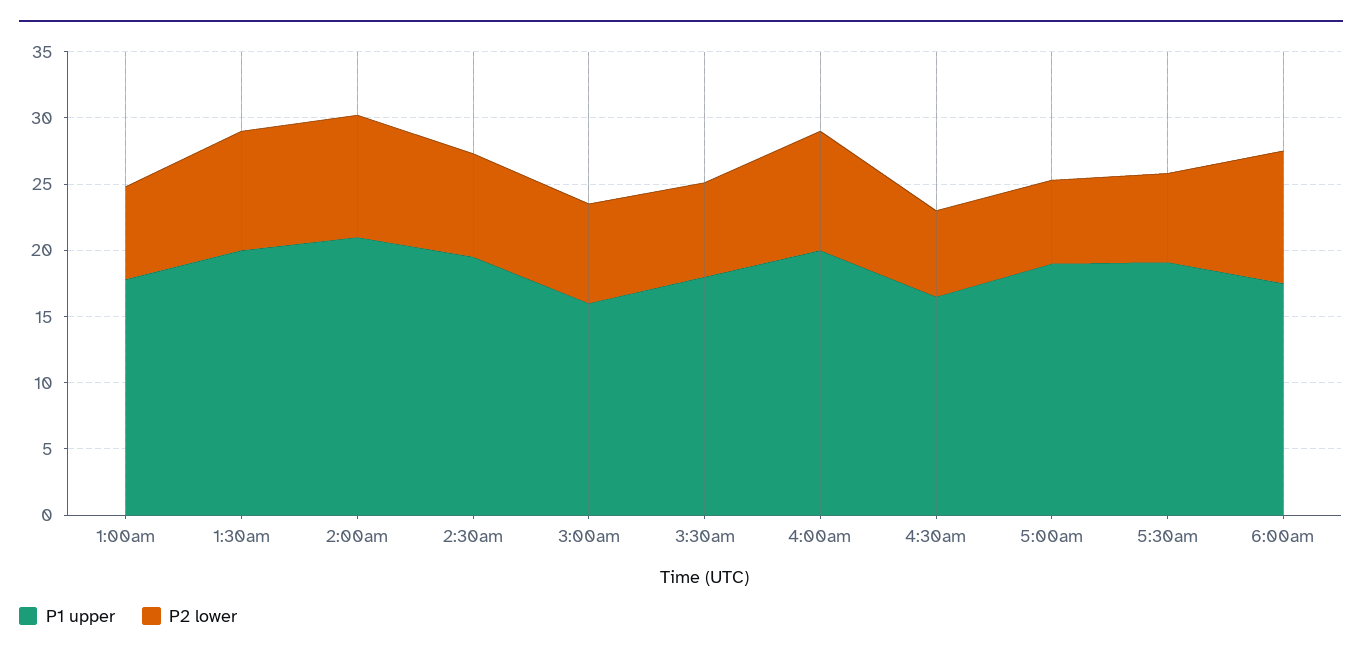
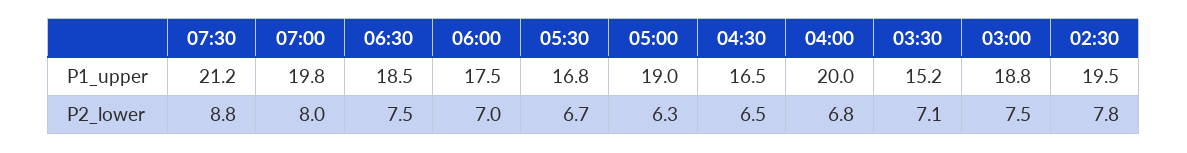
P1 upper, 1:00am: 18 -> none
P2 lower, 1:00am: 7 -> none
P1 upper, 1:30am: 20 -> none
P2 lower, 1:30am: 9 -> none
P1 upper, 2:00am: 21 -> none
P2 lower, 2:00am: 9 -> none
P1 upper, 3:00am: 16 -> 18.8
P1 upper, 3:30am: 18 -> 15.2
P2 lower, 4:00am: 9 -> 6.8
P1 upper, 5:30am: 19 -> 16.8
P2 lower, 6:00am: 10 -> 7
P1 upper, 07:30: none -> 21.2
P1 upper, 07:00: none -> 19.8
P1 upper, 06:30: none -> 18.5
P2 lower, 07:30: none -> 8.8
P2 lower, 07:00: none -> 8
P2 lower, 06:30: none -> 7.5

